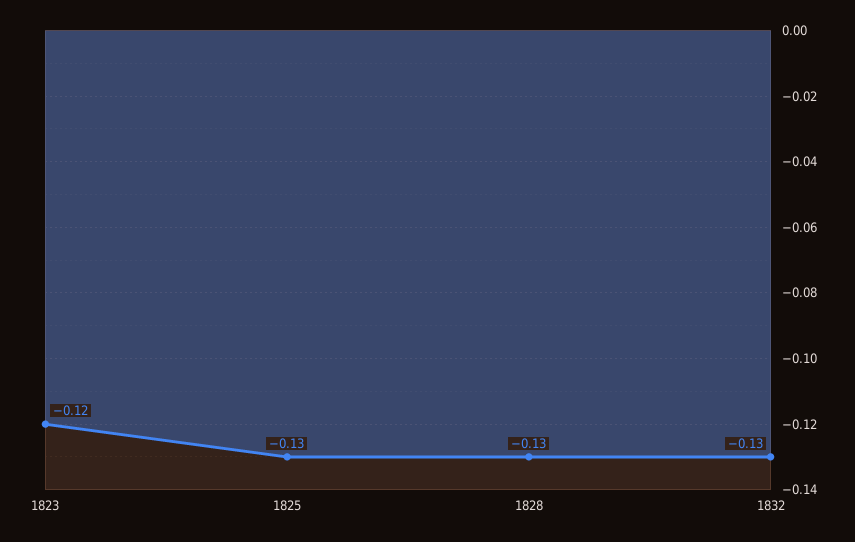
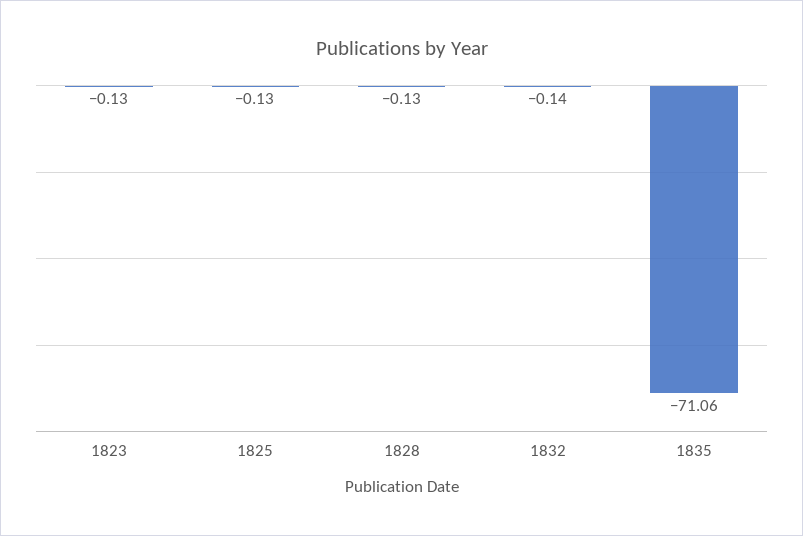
1823: -0.12 -> -0.13
1832: -0.13 -> -0.14
1835: none -> -71.06

